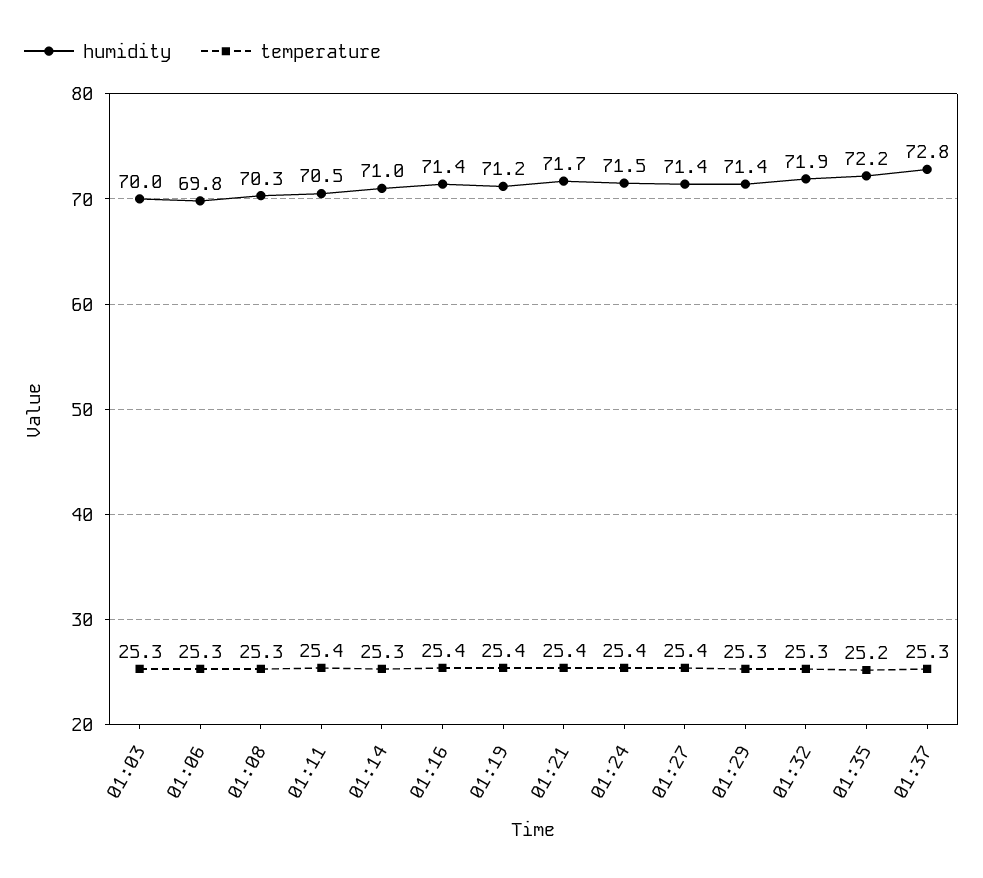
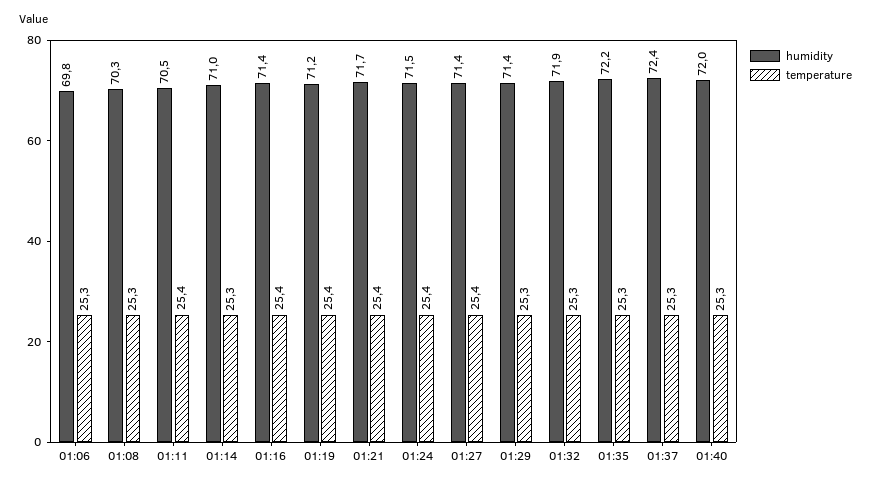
humidity, 01:03: 70 -> none
temperature, 01:03: 25.3 -> none
temperature, 01:35: 25.2 -> 25.3
humidity, 01:37: 72.8 -> 72.4
humidity, 01:40: none -> 72
temperature, 01:40: none -> 25.3

